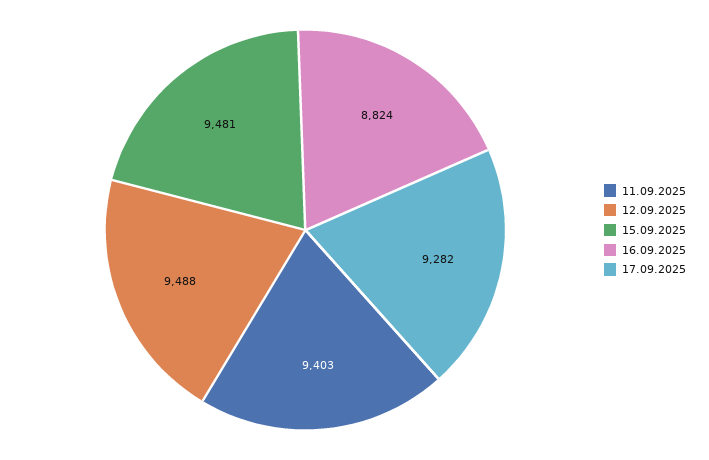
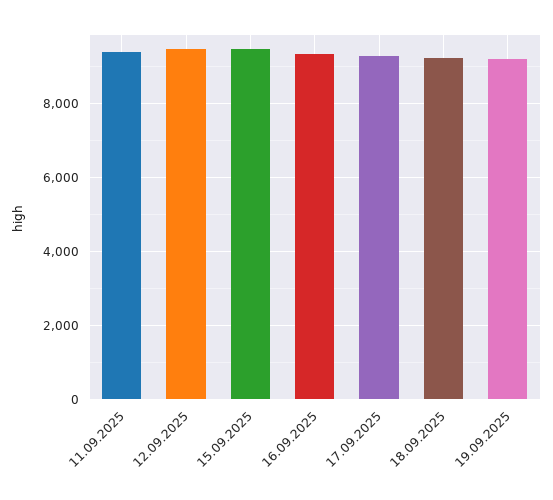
16.09.2025: 8824 -> 9400
18.09.2025: none -> 9200
19.09.2025: none -> 9200

